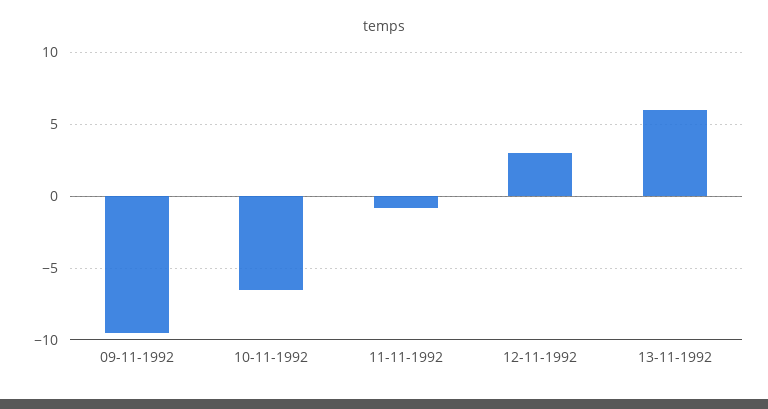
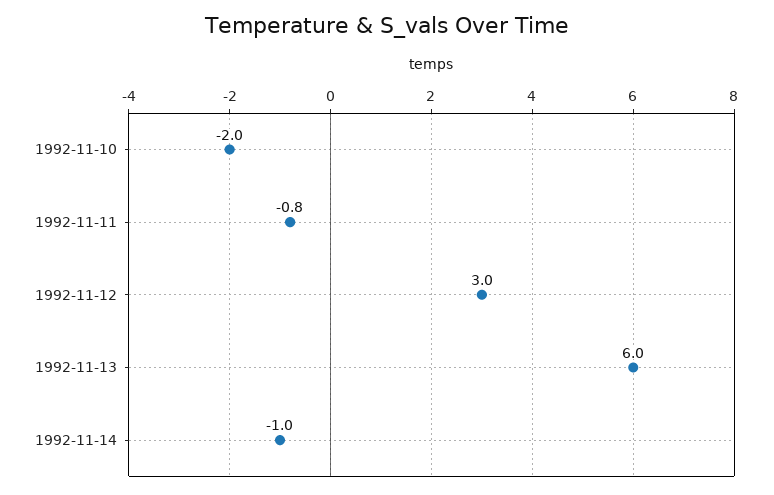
09-11-1992: -9.5 -> none
10-11-1992: -6.5 -> -2
1992-11-14: none -> -1

